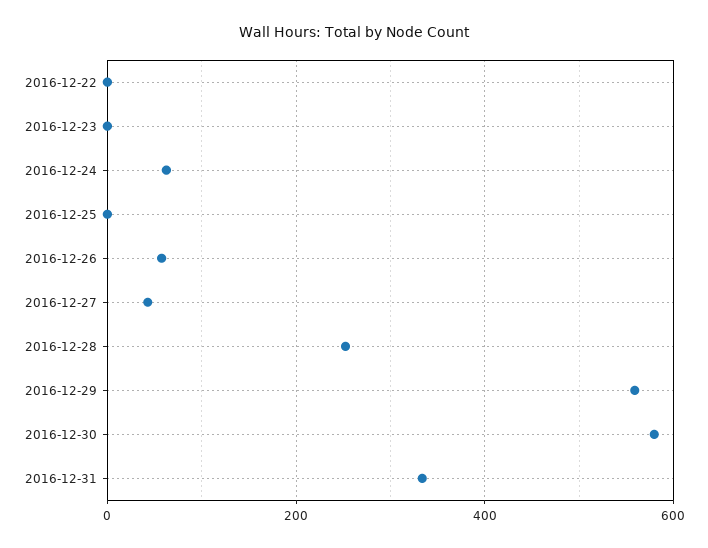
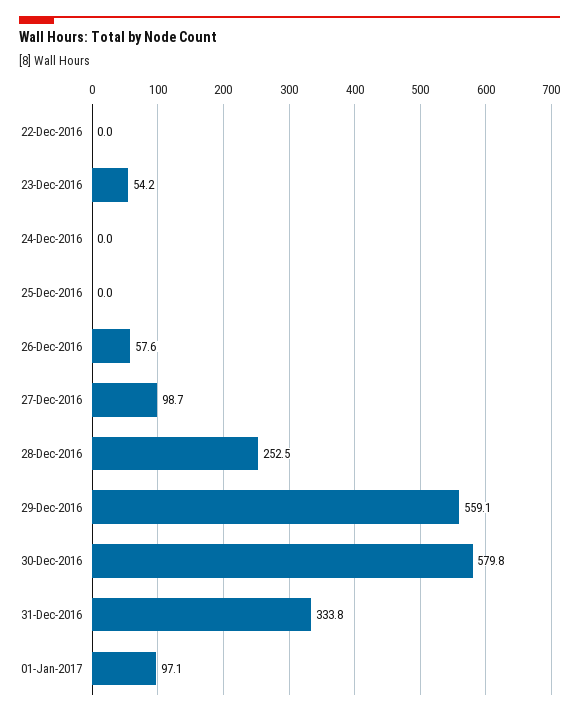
2016-12-23: 0 -> 54.2
2016-12-24: 60 -> 0
2016-12-27: 40 -> 98.7
01-Jan-2017: none -> 97.1

